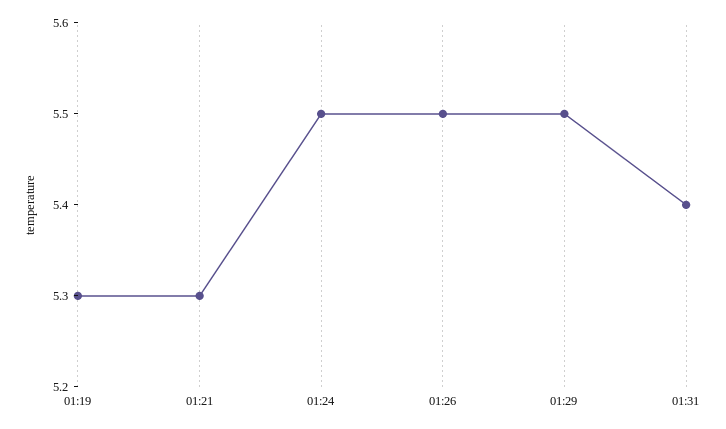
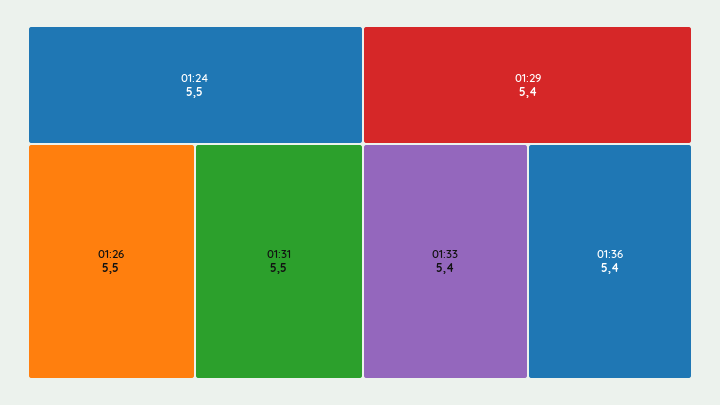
01:19: 5.3 -> none
01:21: 5.3 -> none
01:29: 5.5 -> 5.4
01:31: 5.4 -> 5.5
01:33: none -> 5.4
01:36: none -> 5.4

